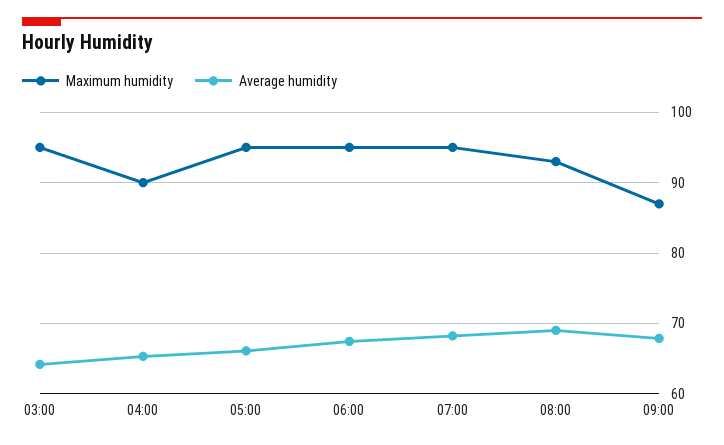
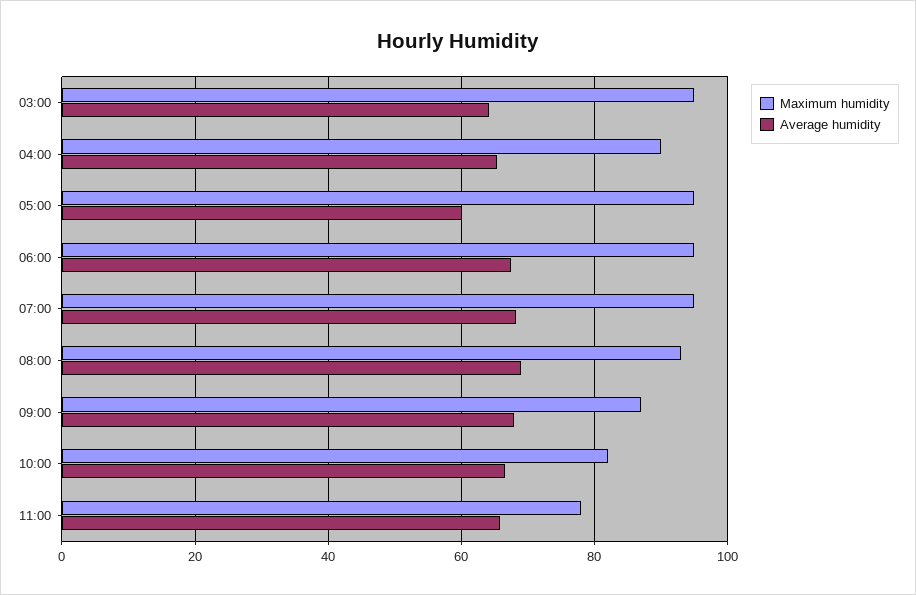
Average humidity, 05:00: 66 -> 60
Maximum humidity, 10:00: none -> 82
Average humidity, 10:00: none -> 66
Maximum humidity, 11:00: none -> 78
Average humidity, 11:00: none -> 66

